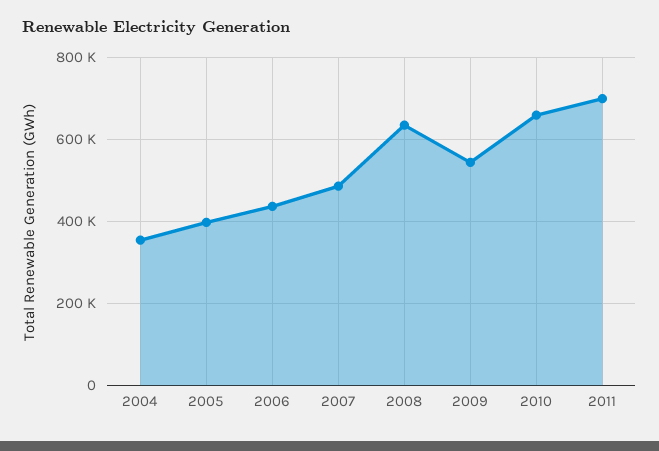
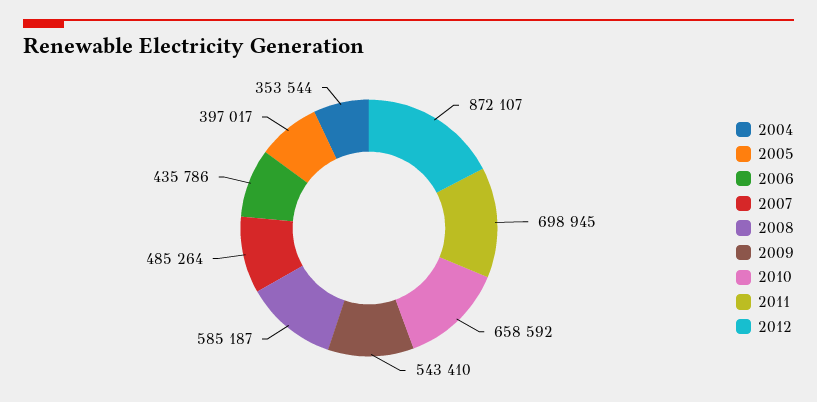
2008: 640000 -> 585187
2012: none -> 872107

